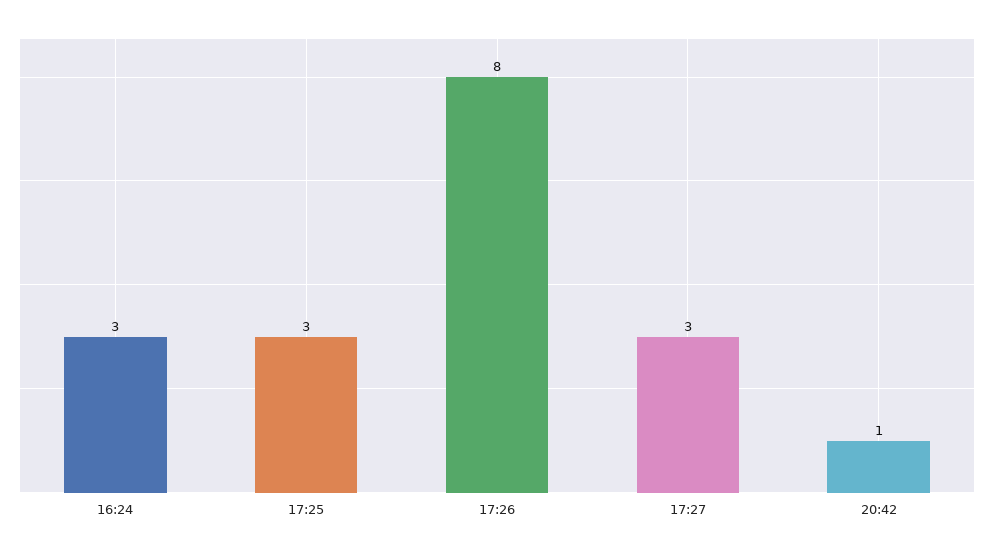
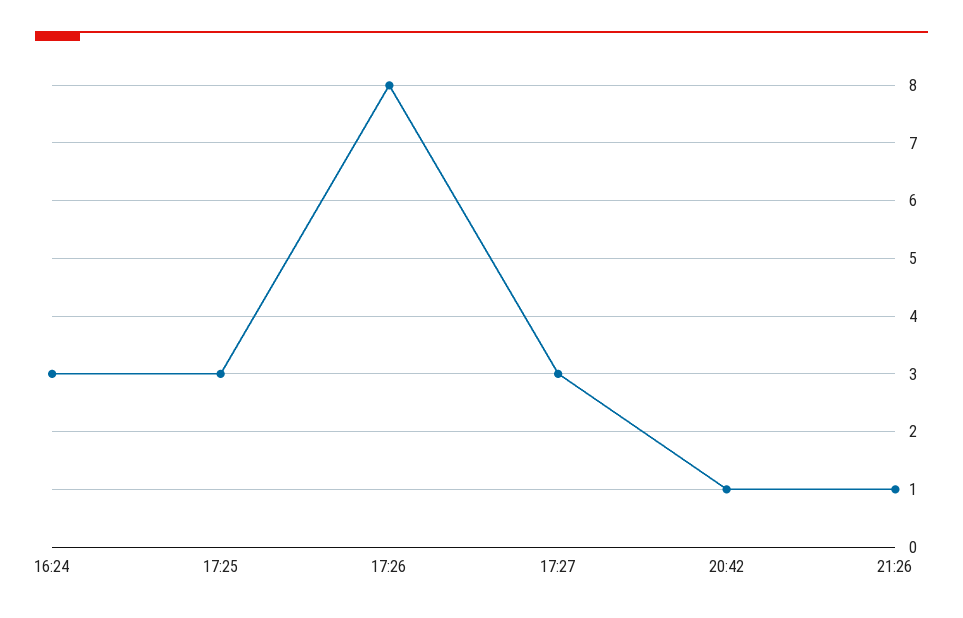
21:26: none -> 1

